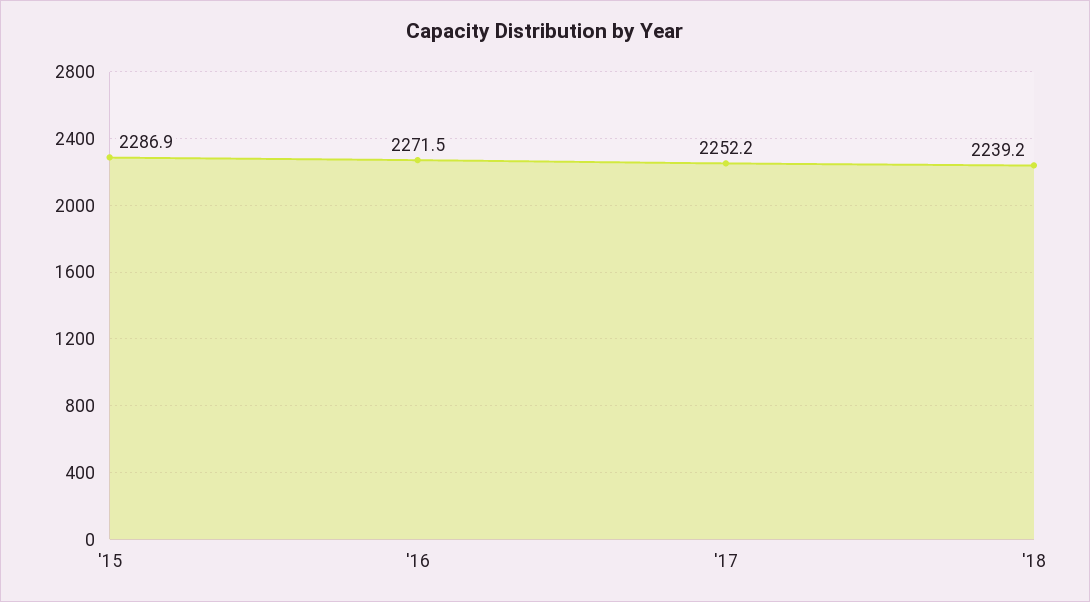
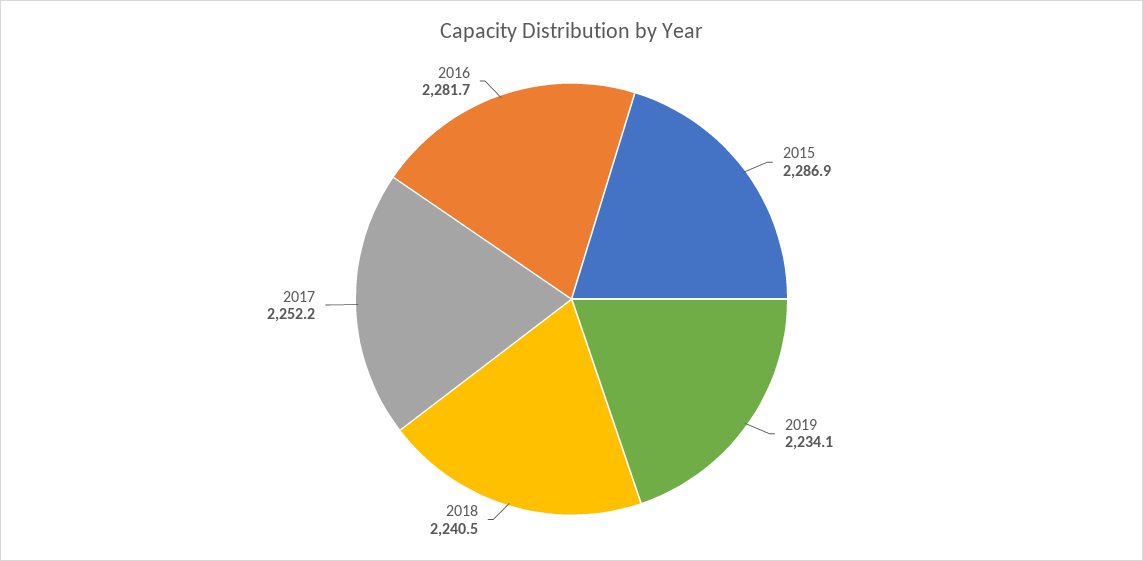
'16: 2271.5 -> 2281.7
'18: 2239.2 -> 2240.5
2019: none -> 2234.1

